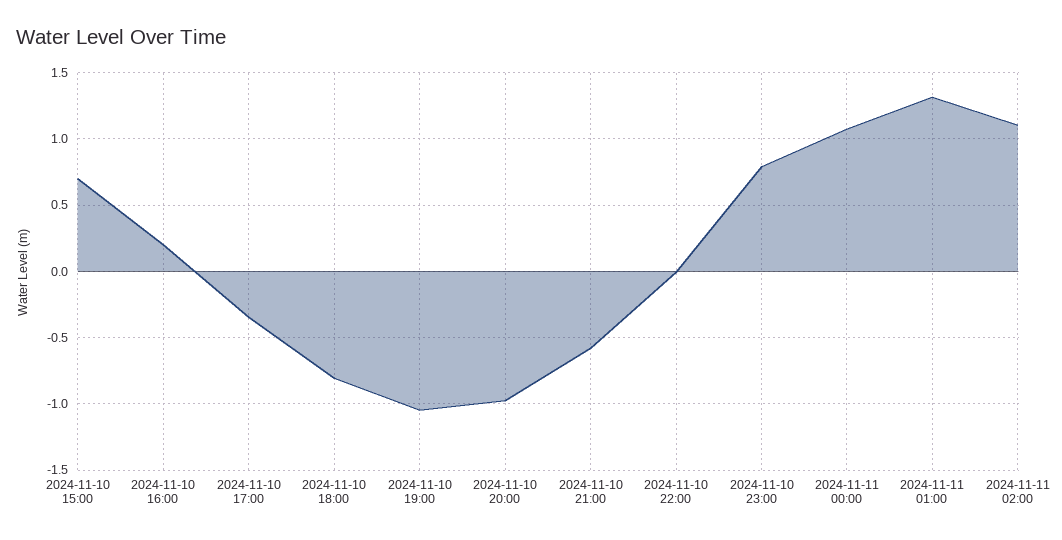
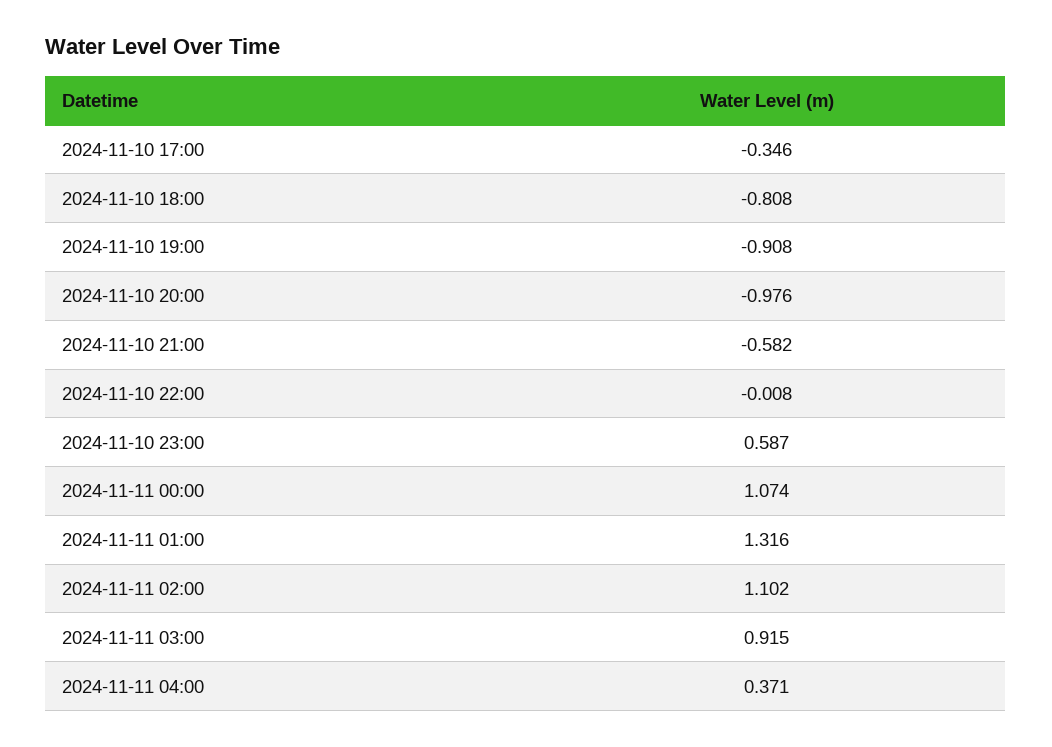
2024-11-10 15:00: 0.7 -> none
2024-11-10 16:00: 0.2 -> none
2024-11-10 19:00: -1.05 -> -0.908
2024-11-10 23:00: 0.8 -> 0.587
2024-11-11 03:00: none -> 0.915
2024-11-11 04:00: none -> 0.371

